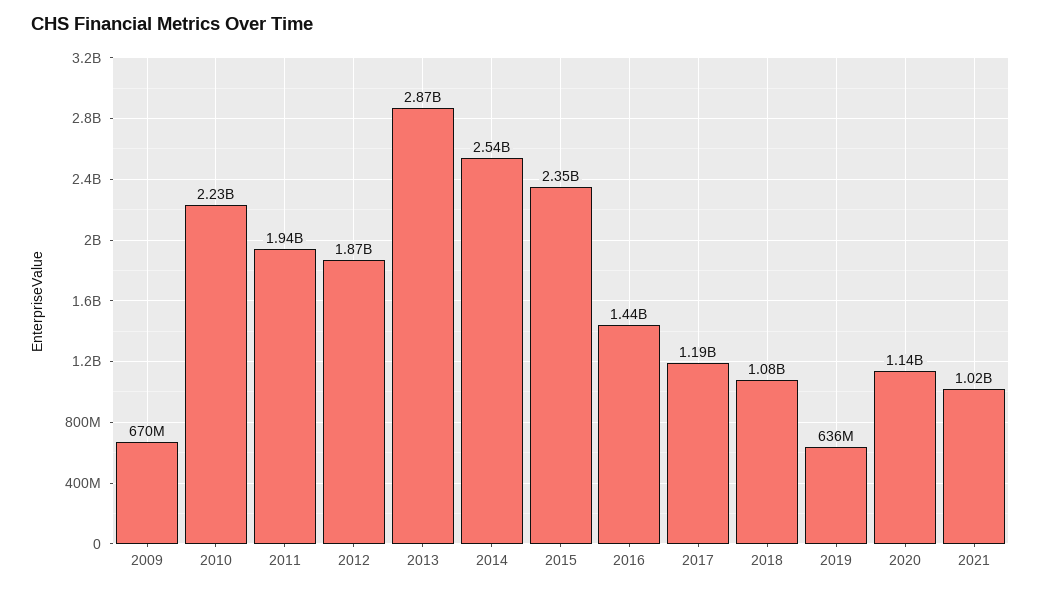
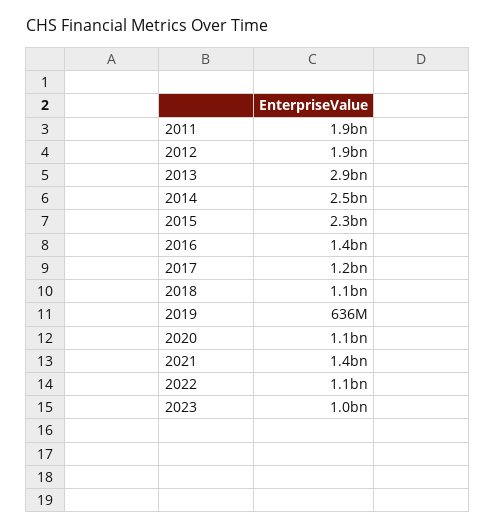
2009: 670000000 -> none
2010: 2230000000 -> none
2021: 1020000000 -> 1400000000
2022: none -> 1100000000
2023: none -> 1000000000

